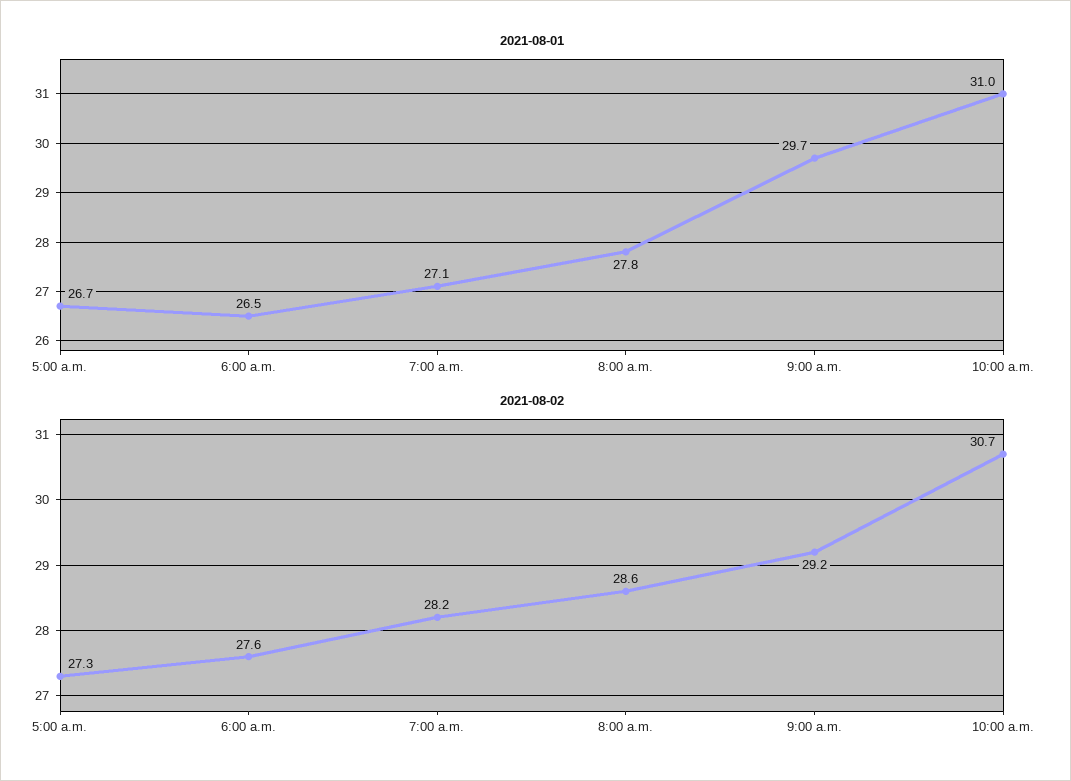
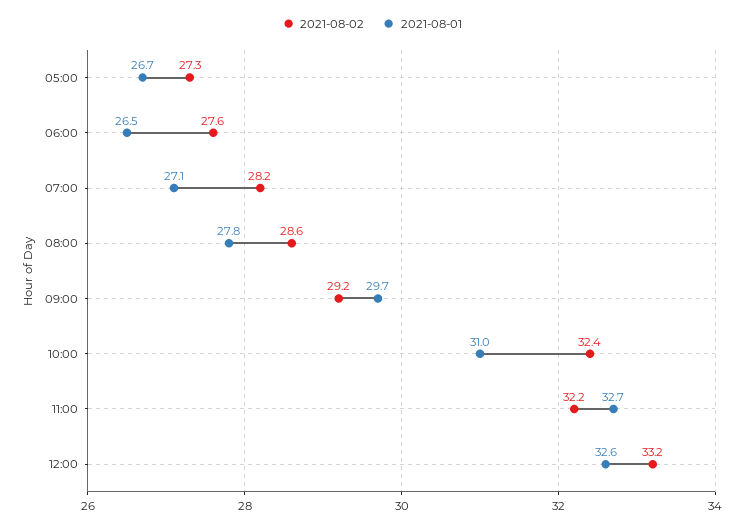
2021-08-02, 10:00 a.m.: 30.7 -> 32.4
2021-08-02, 11:00: none -> 32.2
2021-08-01, 11:00: none -> 32.7
2021-08-02, 12:00: none -> 33.2
2021-08-01, 12:00: none -> 32.6

